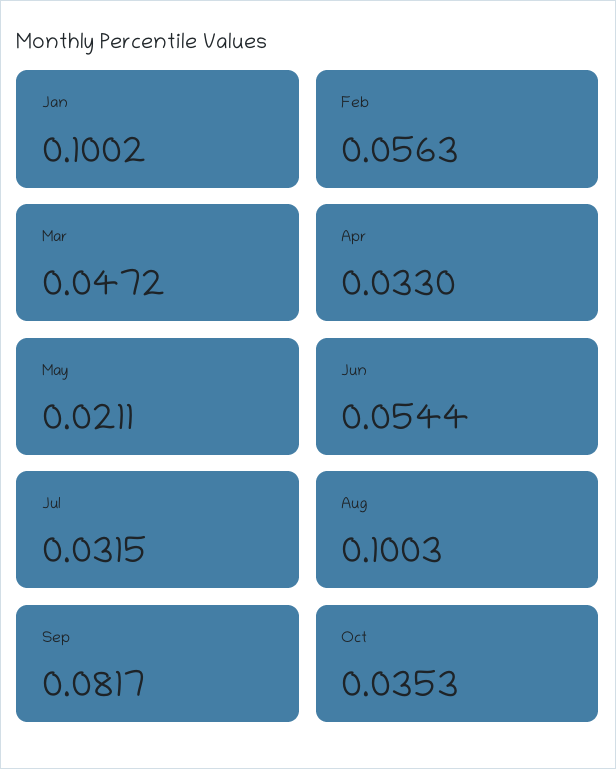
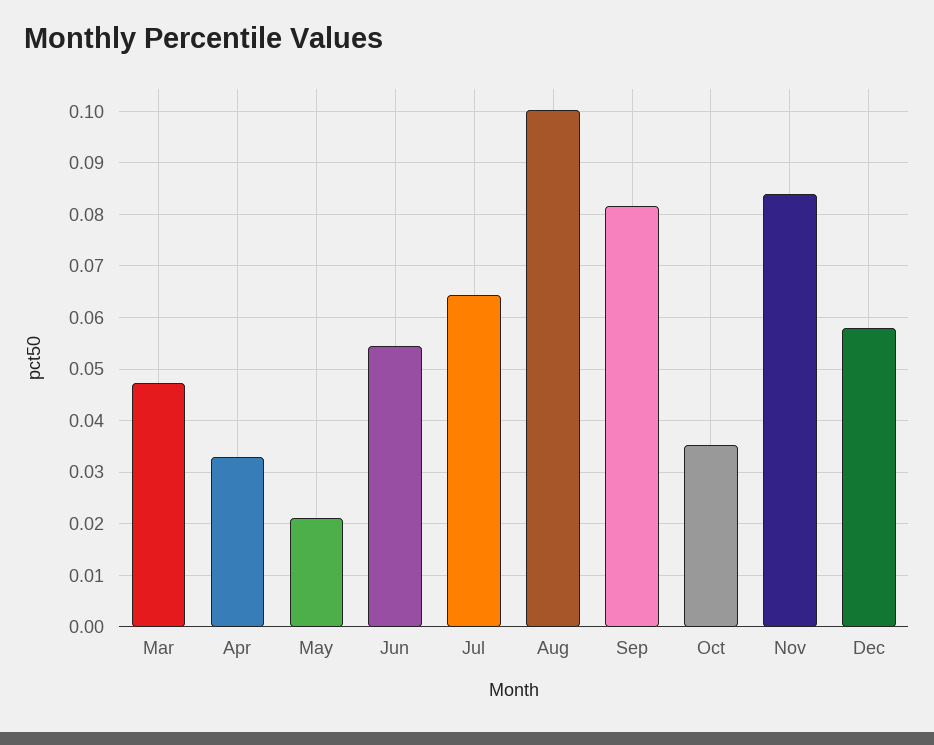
Jan: 0.1002 -> none
Feb: 0.0563 -> none
Jul: 0.0315 -> 0.064
Nov: none -> 0.084
Dec: none -> 0.058

